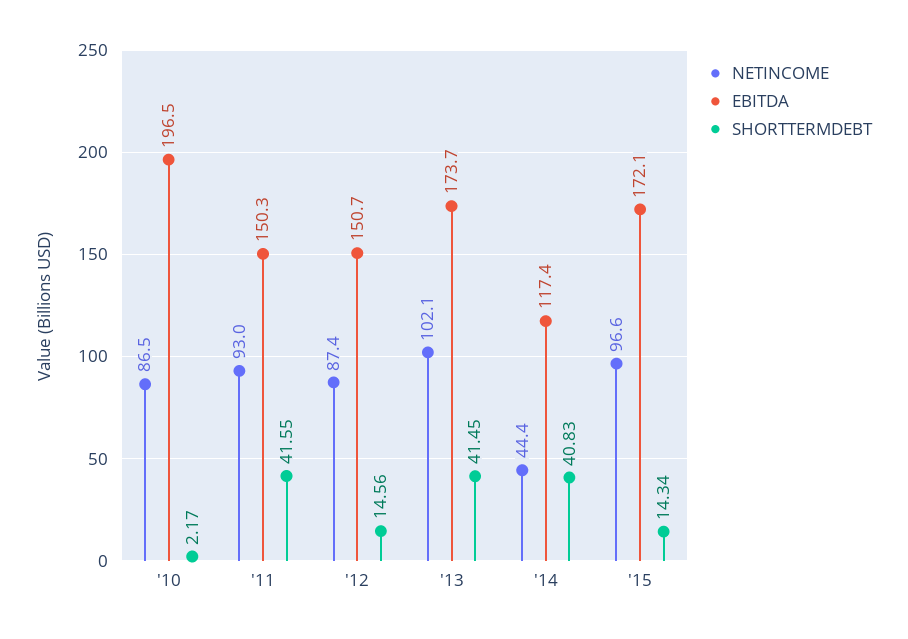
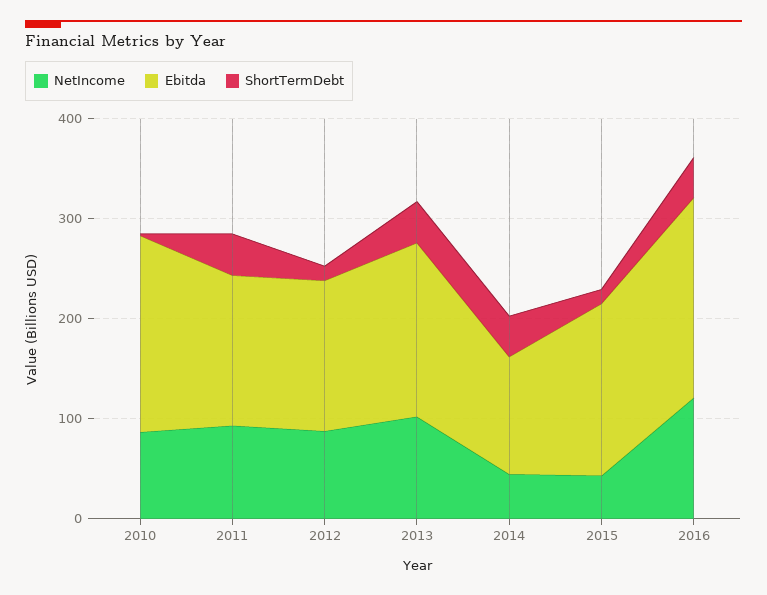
NETINCOME, '15: 96.6 -> 40
NETINCOME, 2016: none -> 120
EBITDA, 2016: none -> 200
SHORTTERMDEBT, 2016: none -> 40

